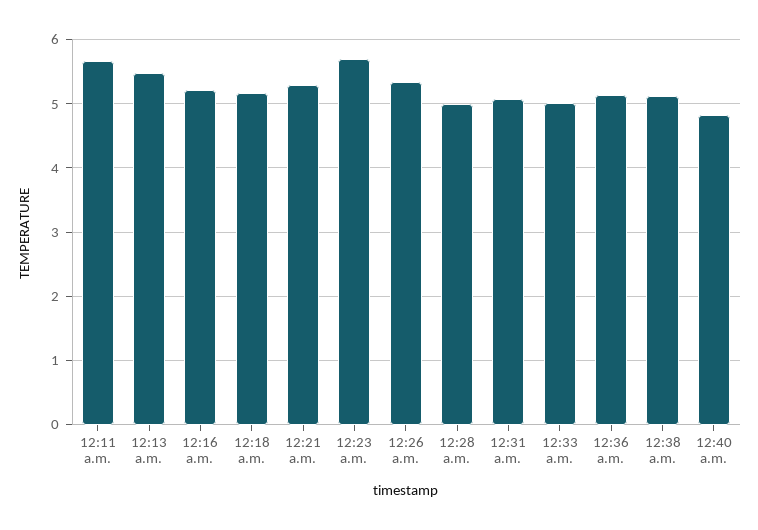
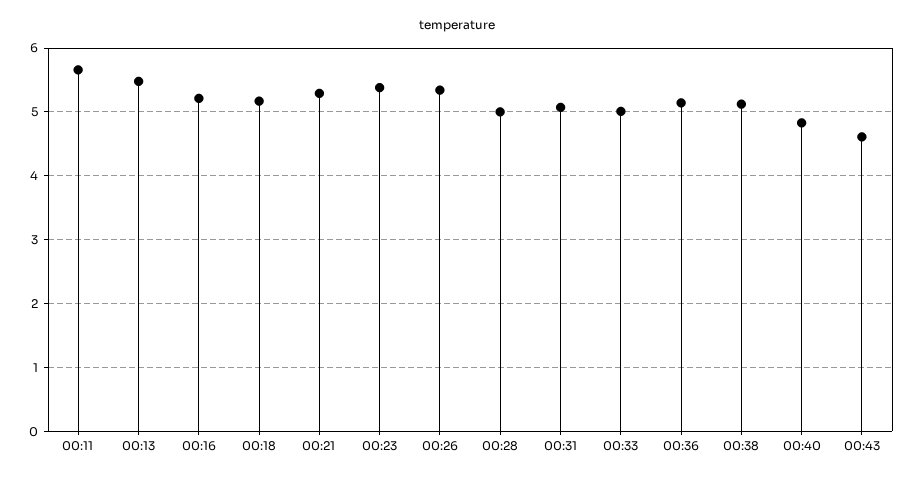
12:23 a.m.: 5.7 -> 5.4
00:43: none -> 4.6

